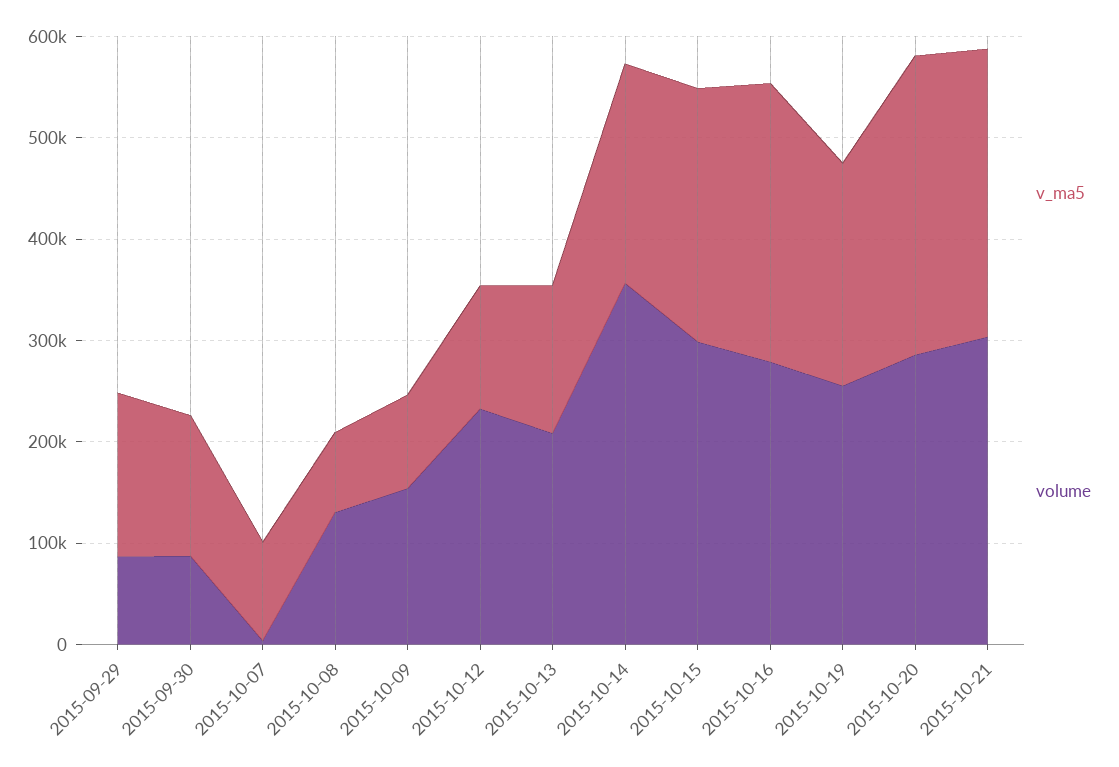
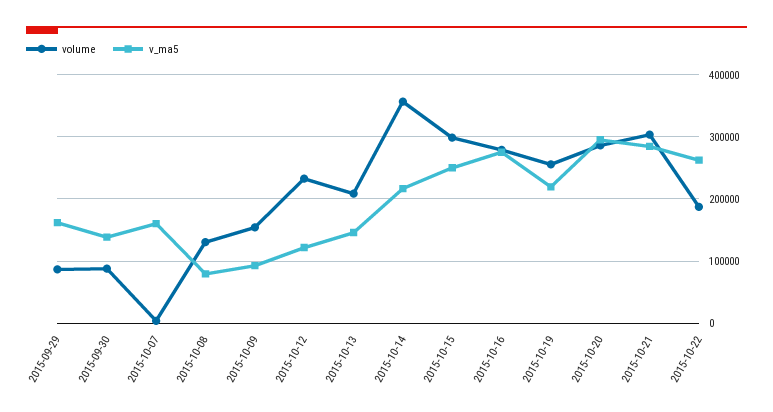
v_ma5, 2015-10-07: 100000 -> 160000
volume, 2015-10-22: none -> 190000
v_ma5, 2015-10-22: none -> 260000

